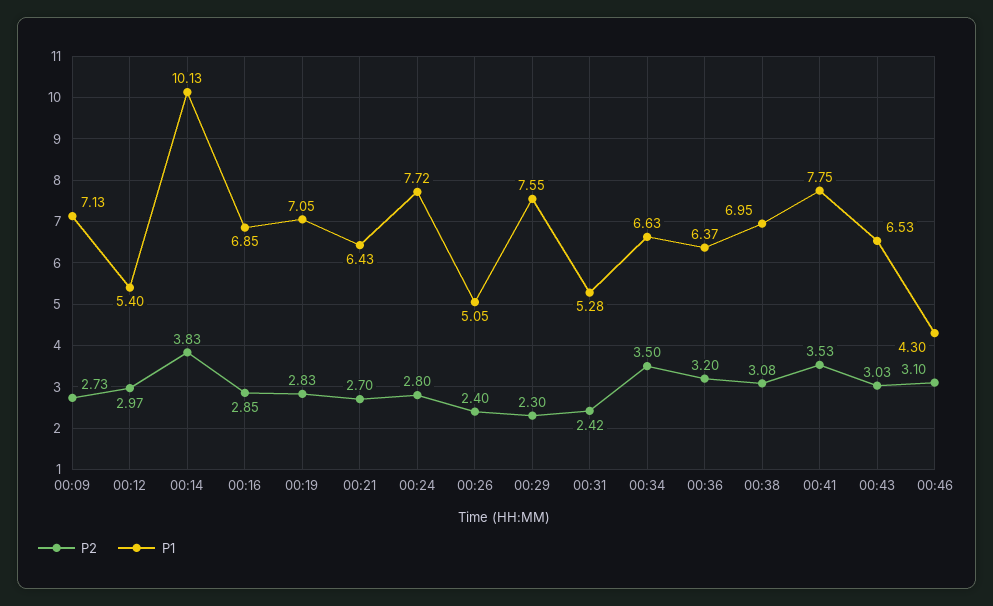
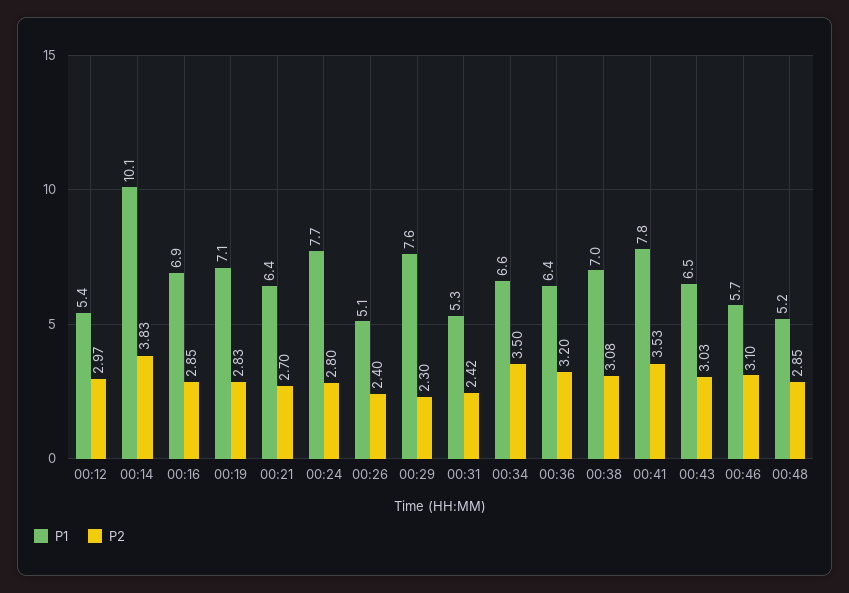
P2, 00:09: 2.73 -> none
P1, 00:09: 7.13 -> none
P1, 00:46: 4.3 -> 5.7
P1, 00:48: none -> 5.2
P2, 00:48: none -> 2.85

